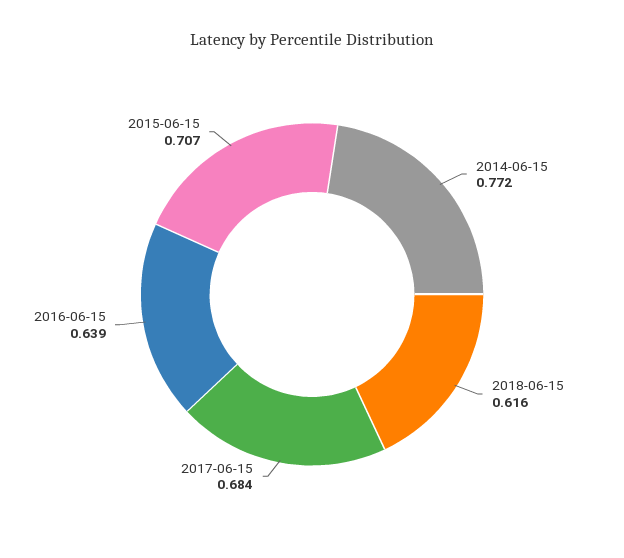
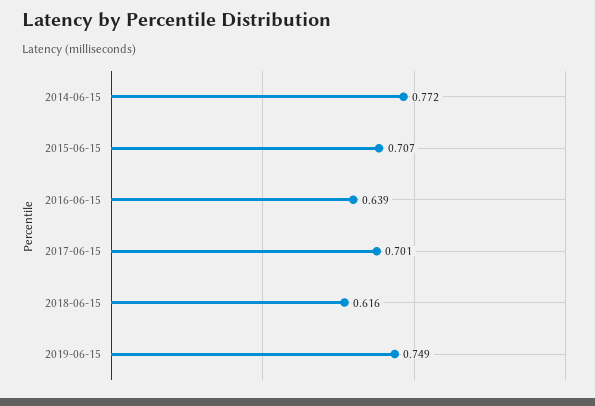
2017-06-15: 0.684 -> 0.701
2019-06-15: none -> 0.749

